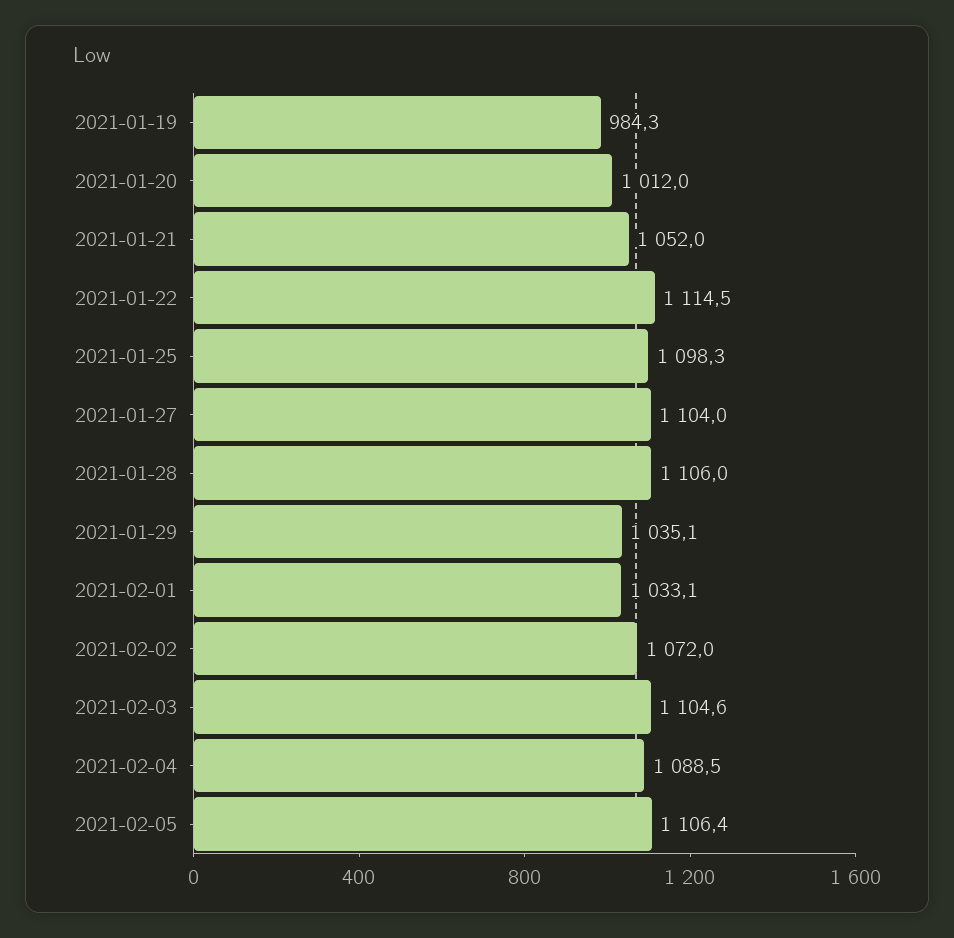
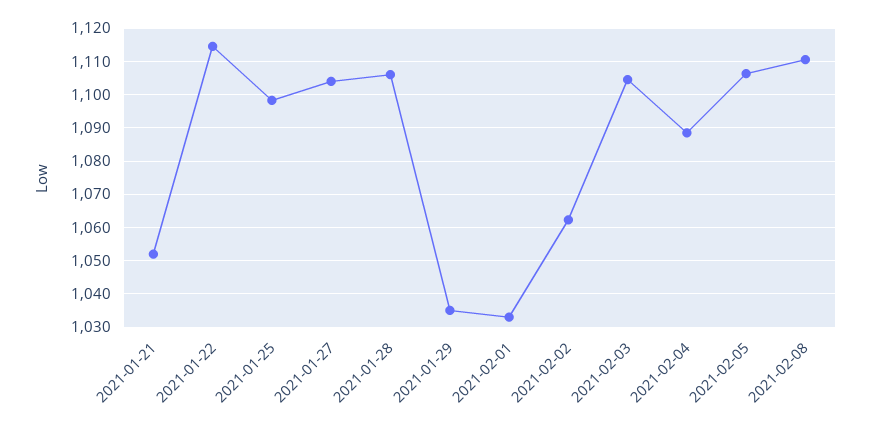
2021-01-19: 984.3 -> none
2021-01-20: 1012 -> none
2021-02-02: 1072 -> 1062
2021-02-08: none -> 1110

